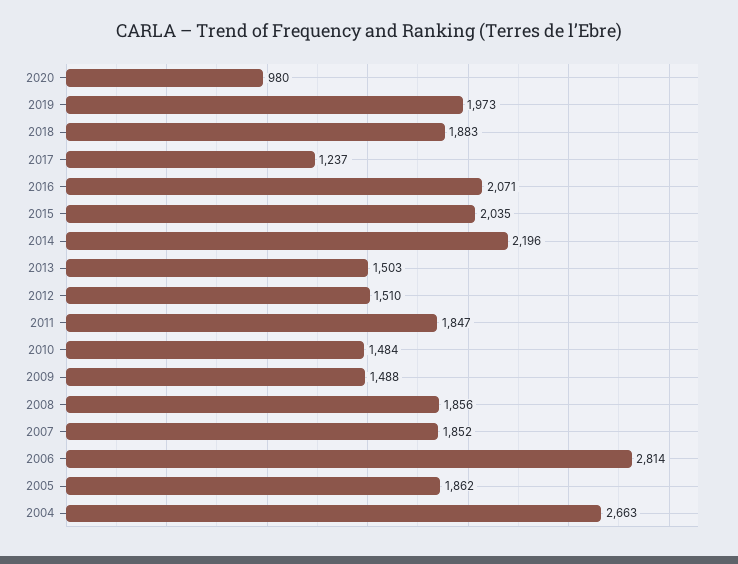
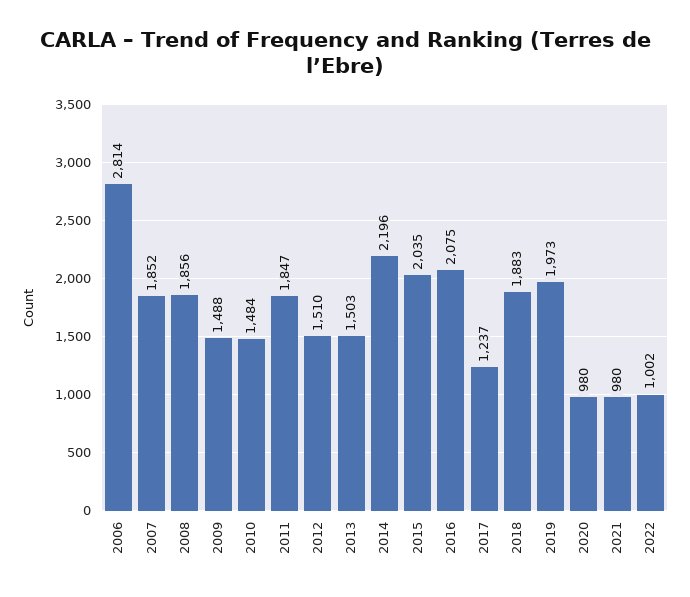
2016: 2071 -> 2075
2005: 1862 -> none
2004: 2663 -> none
2021: none -> 980
2022: none -> 1002

